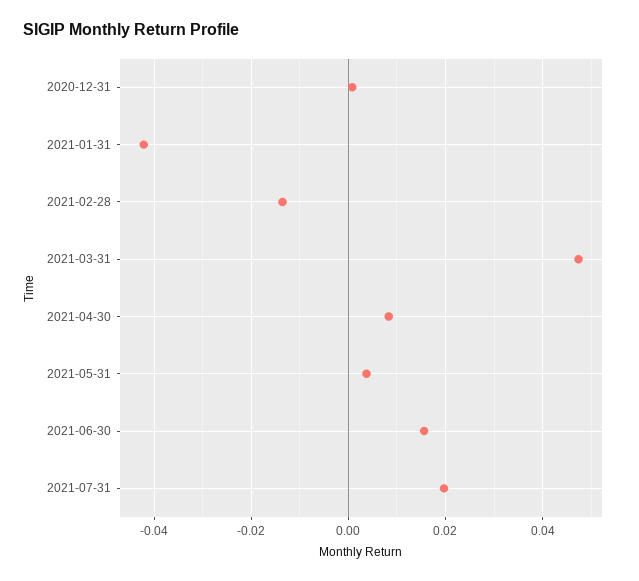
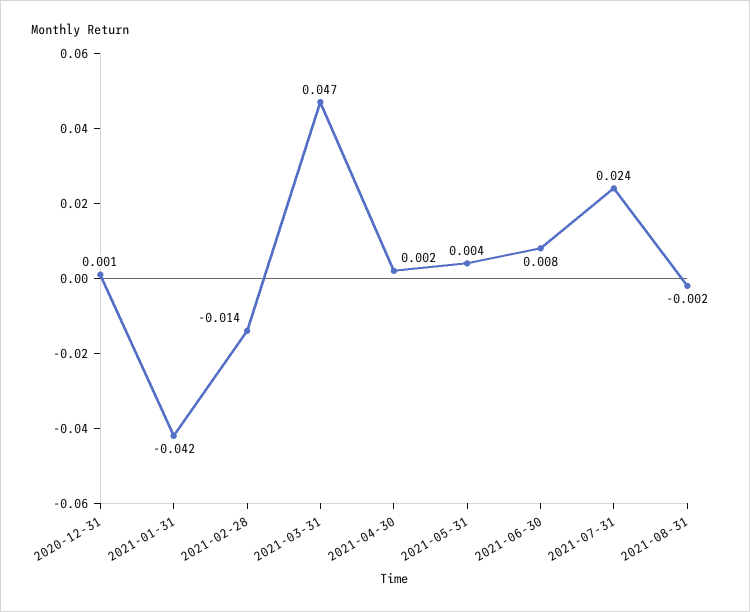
2021-04-30: 0.008 -> 0.002
2021-06-30: 0.016 -> 0.008
2021-07-31: 0.02 -> 0.024
2021-08-31: none -> -0.002

